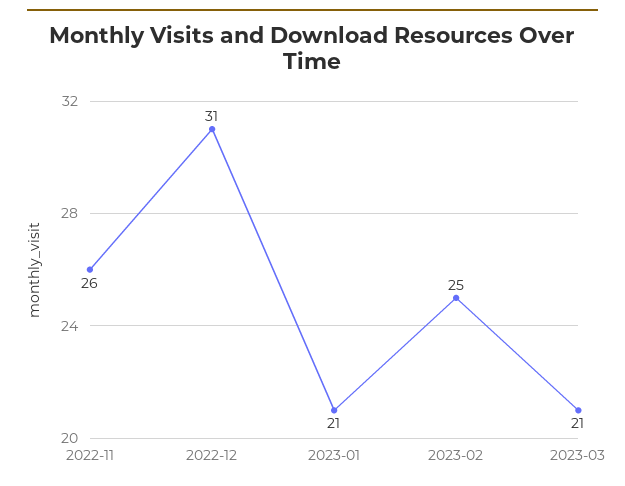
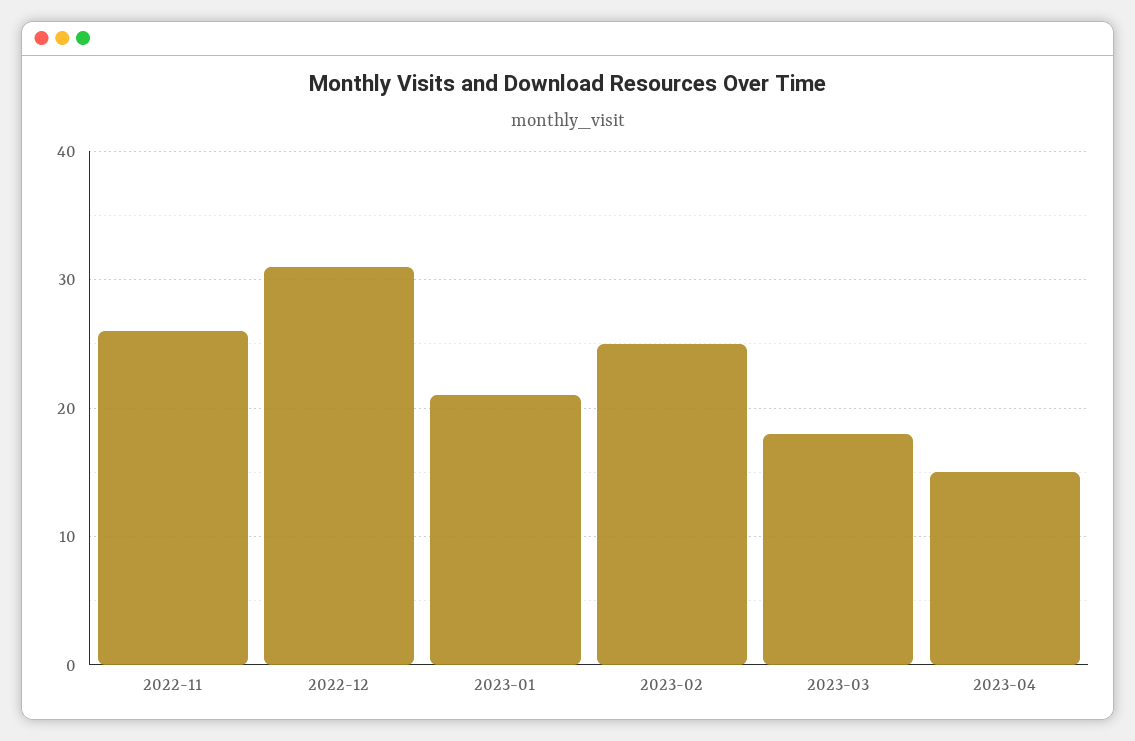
2023-03: 21 -> 18
2023-04: none -> 15

